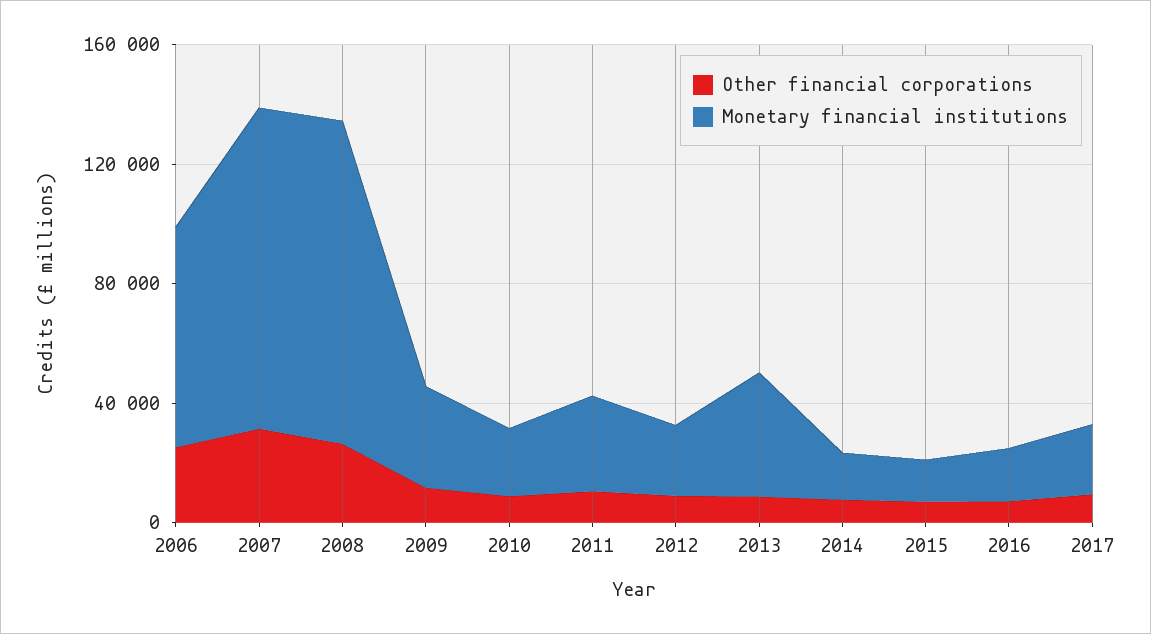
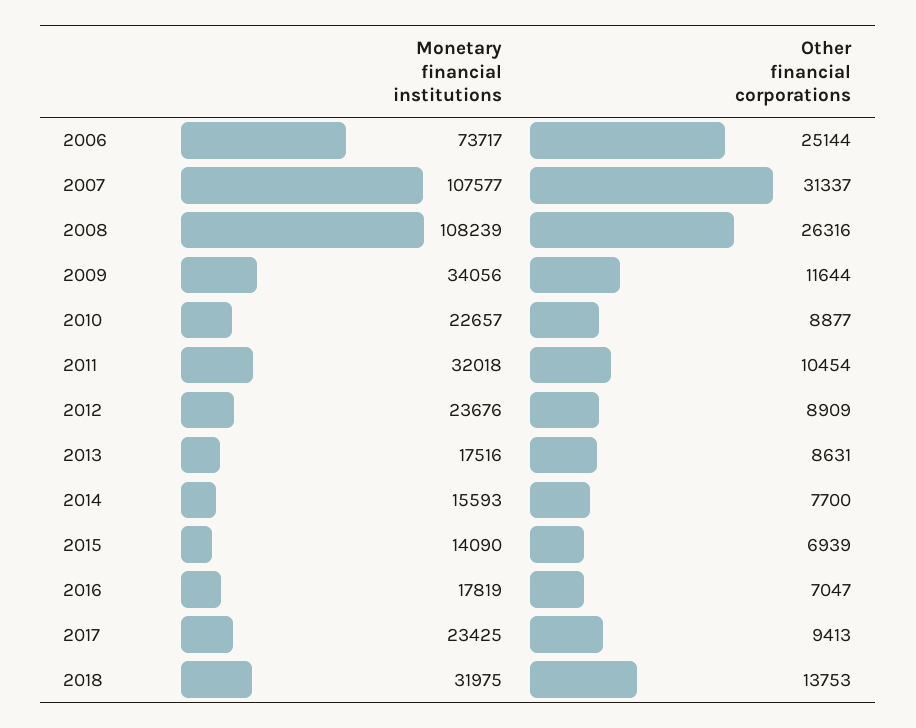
Monetary financial institutions, 2013: 40000 -> 17516
Monetary financial institutions, 2018: none -> 31975
Other financial corporations, 2018: none -> 13753

